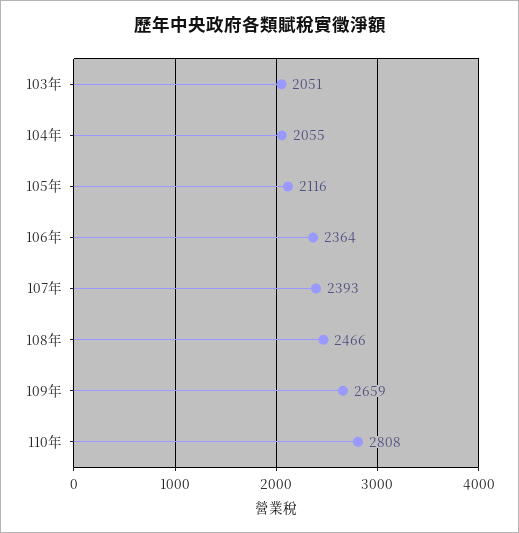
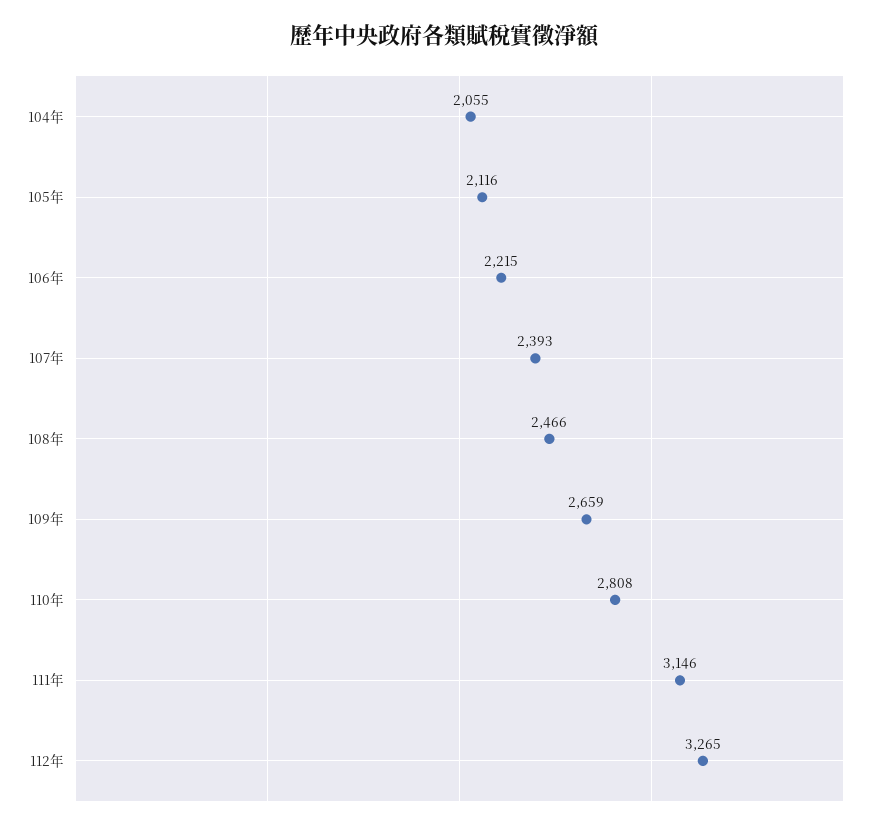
103年: 2051 -> none
106年: 2364 -> 2215
111年: none -> 3146
112年: none -> 3265

